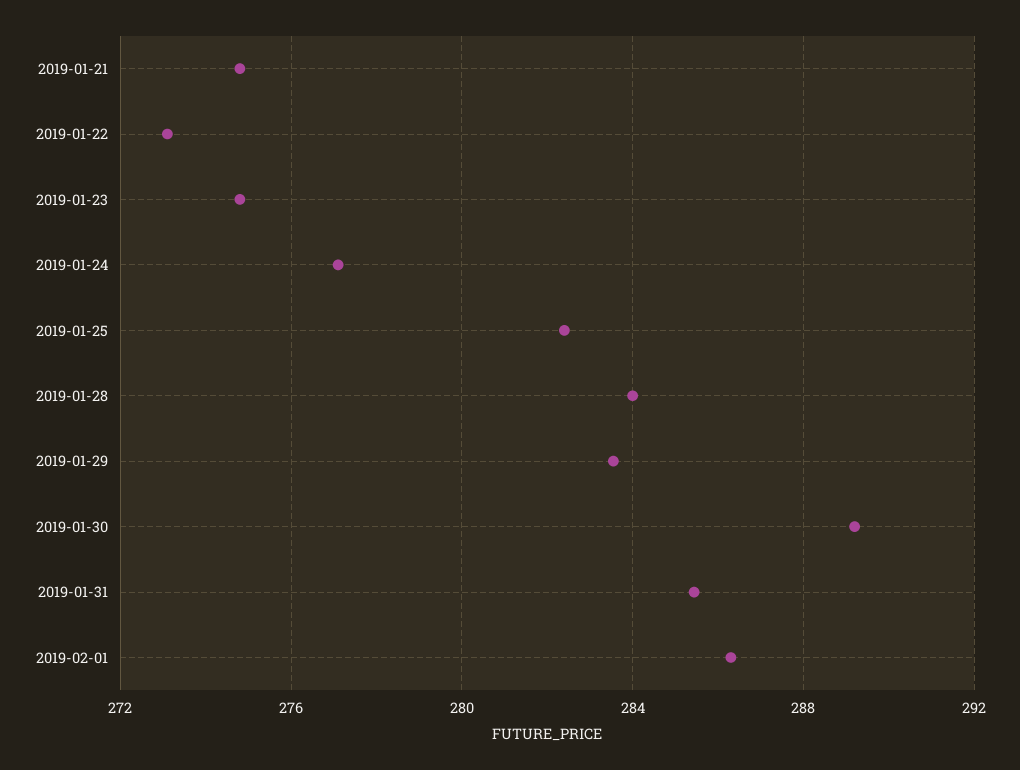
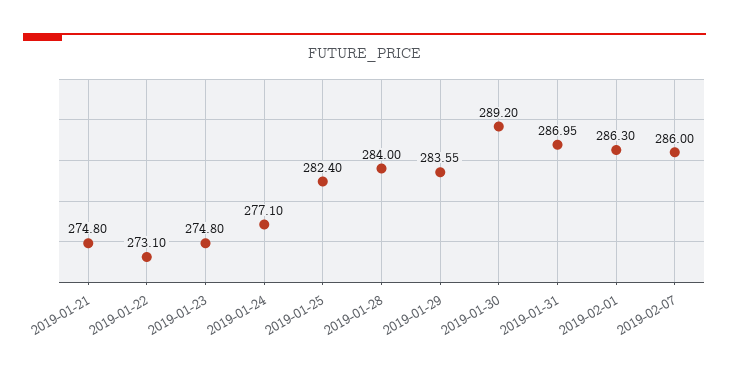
2019-01-31: 285.5 -> 286.95
2019-02-07: none -> 286

